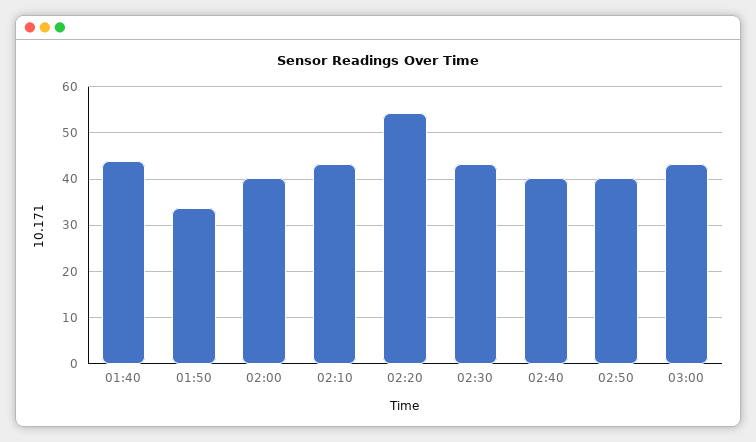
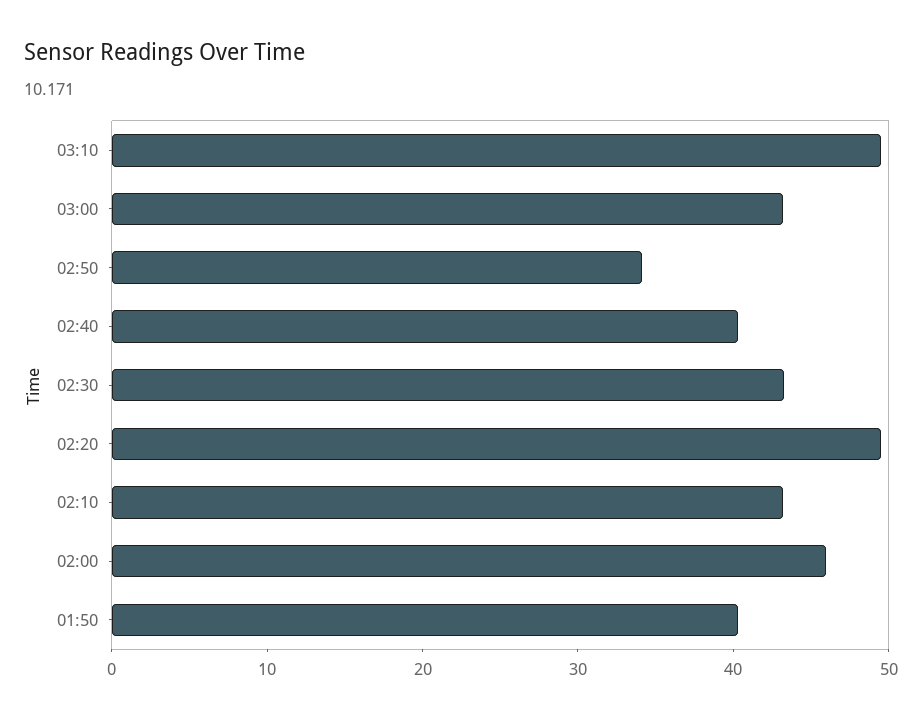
01:40: 44 -> none
01:50: 34 -> 40
02:00: 40 -> 46
02:20: 54 -> 50
02:50: 40 -> 34
03:10: none -> 50

